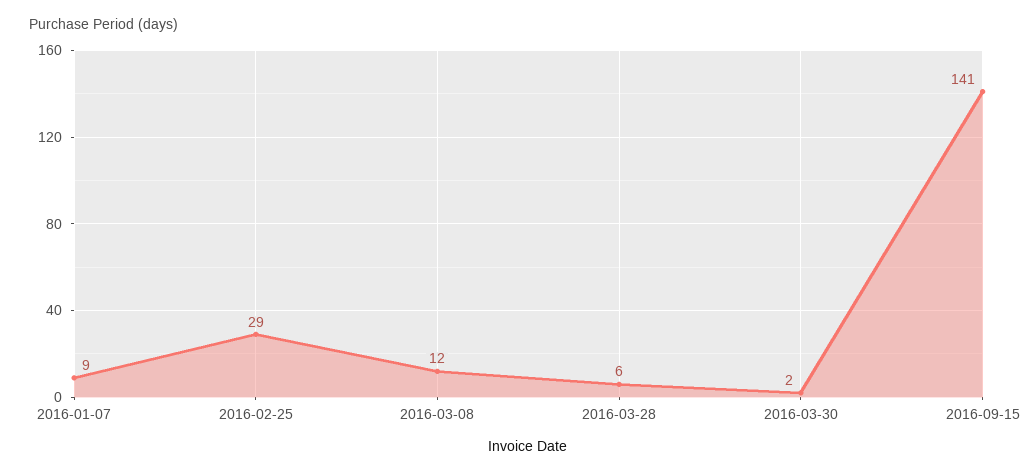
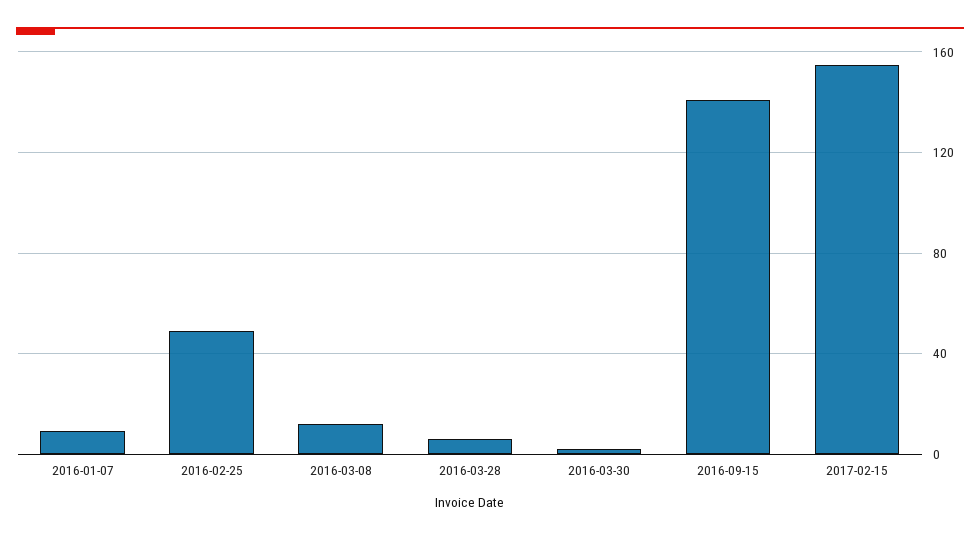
2016-02-25: 29 -> 50
2017-02-15: none -> 155

